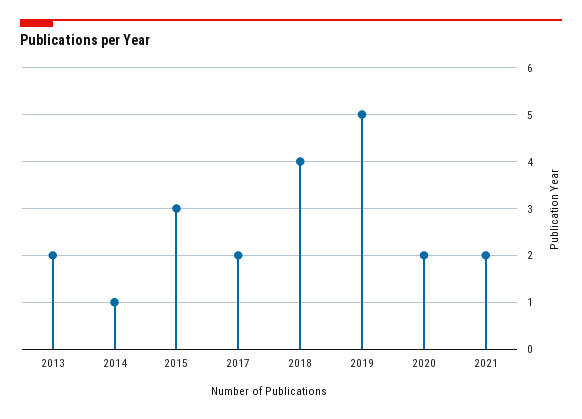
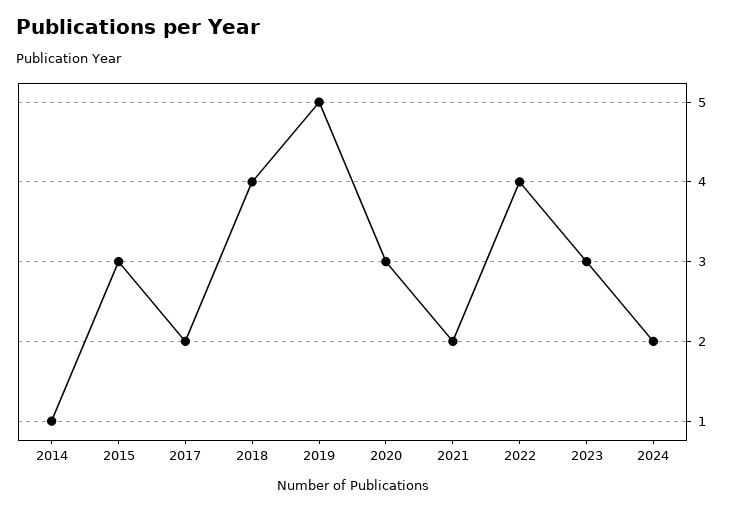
2013: 2 -> none
2020: 2 -> 3
2022: none -> 4
2023: none -> 3
2024: none -> 2

